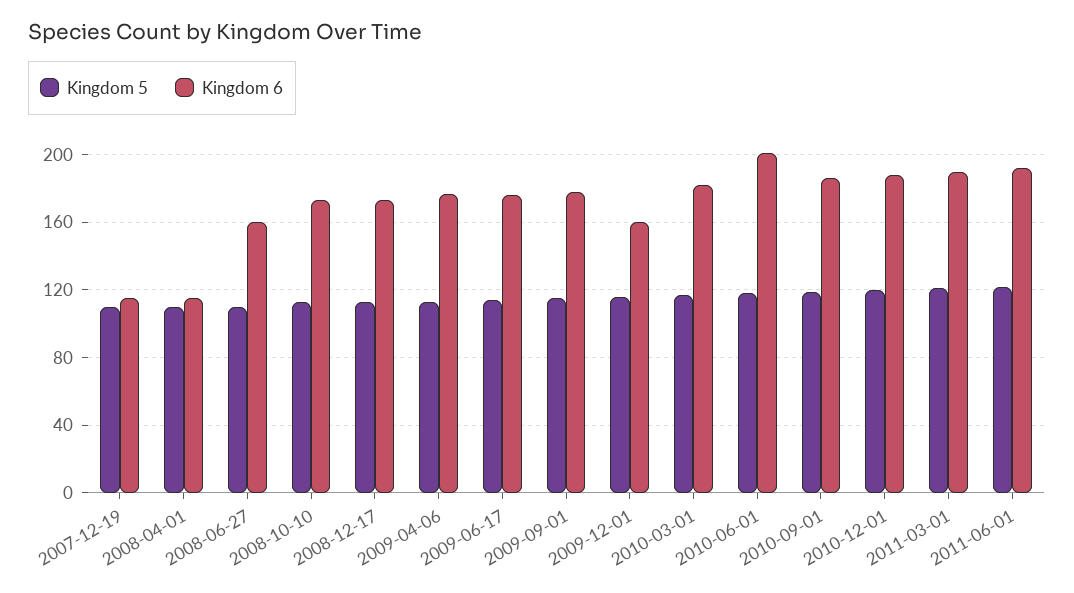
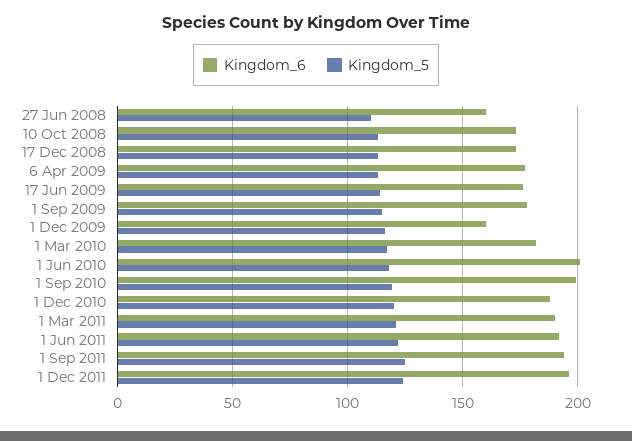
Kingdom 5, 2007-12-19: 110 -> none
Kingdom 6, 2007-12-19: 115 -> none
Kingdom 5, 2008-04-01: 110 -> none
Kingdom 6, 2008-04-01: 115 -> none
Kingdom 6, 2010-09-01: 185 -> 200
Kingdom 6, 1 Sep 2011: none -> 195
Kingdom 5, 1 Sep 2011: none -> 125
Kingdom 6, 1 Dec 2011: none -> 195
Kingdom 5, 1 Dec 2011: none -> 125

